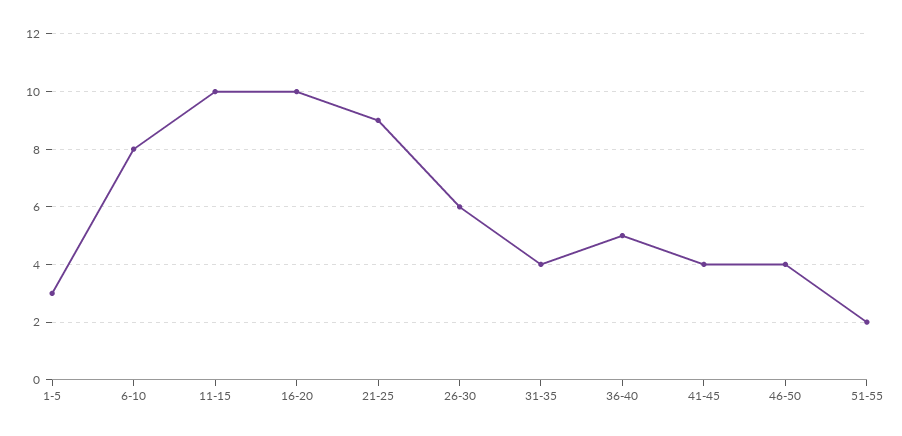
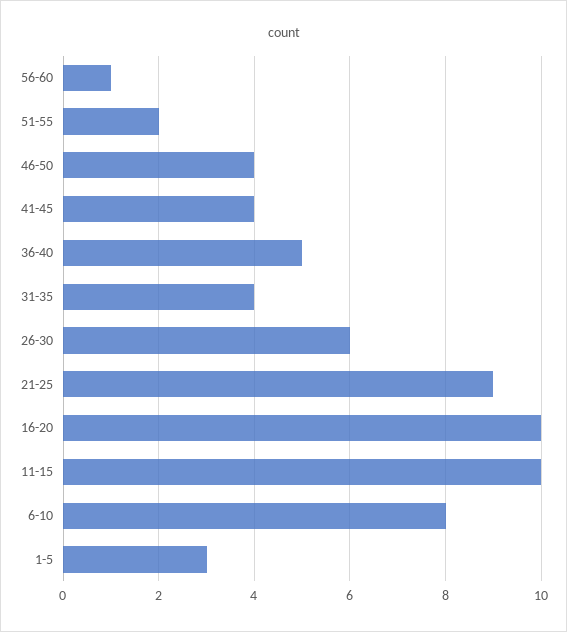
56-60: none -> 1

